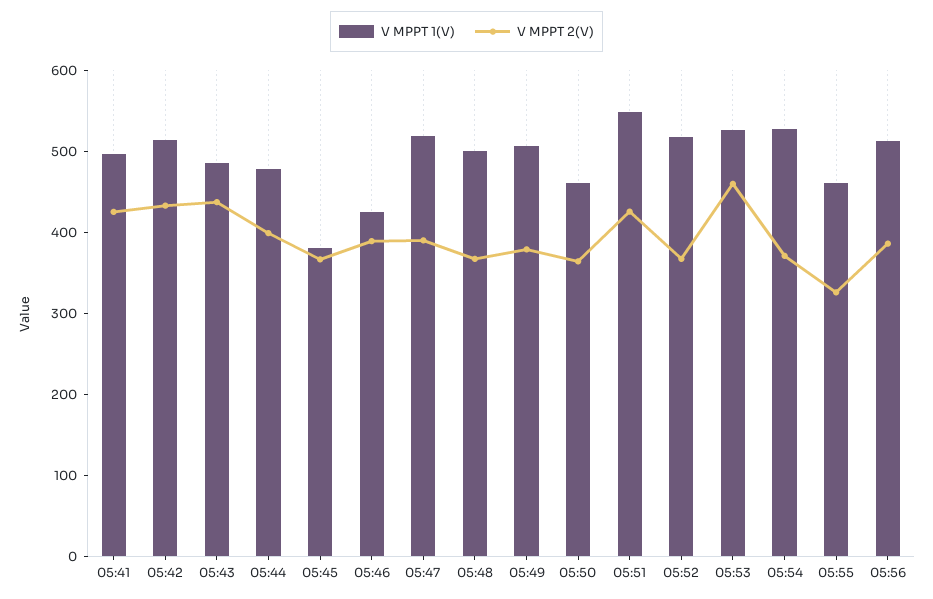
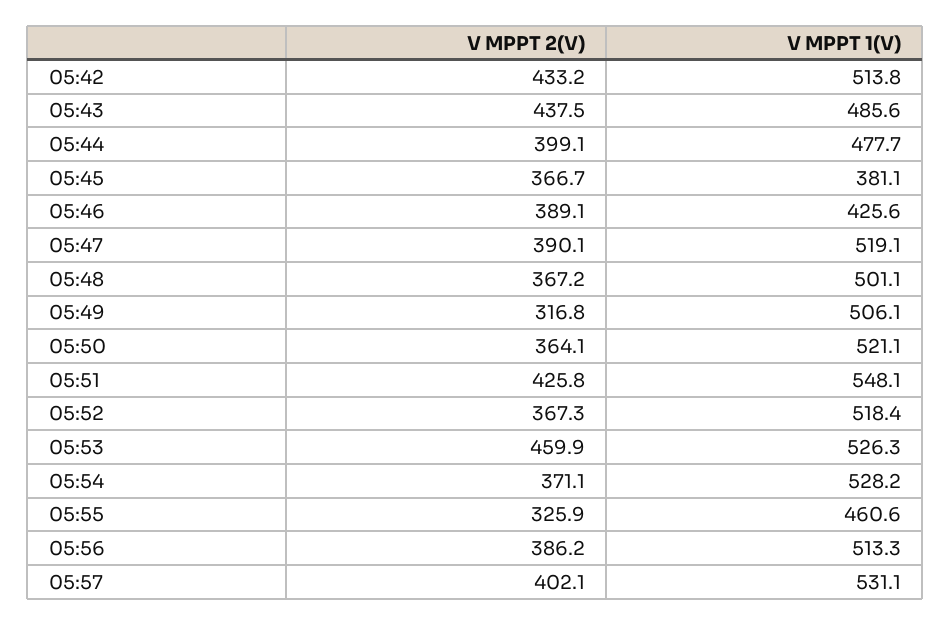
V MPPT 1(V), 05:41: 500 -> none
V MPPT 2(V), 05:41: 420 -> none
V MPPT 2(V), 05:49: 380 -> 316.8
V MPPT 1(V), 05:50: 460 -> 521.1
V MPPT 2(V), 05:57: none -> 402.1
V MPPT 1(V), 05:57: none -> 531.1

